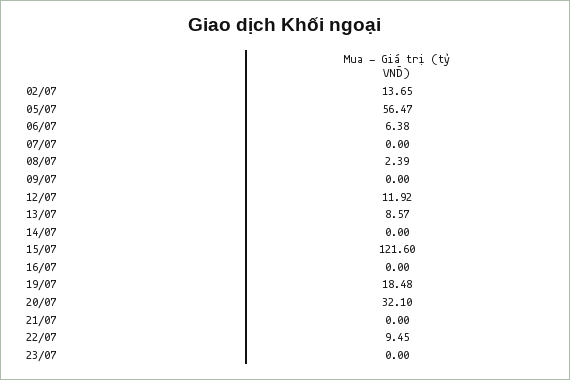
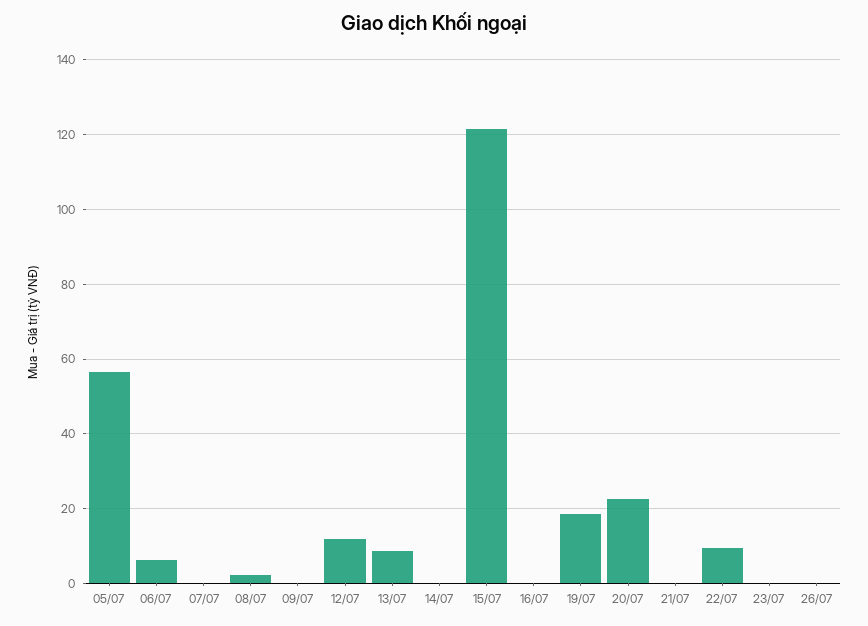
02/07: 13.65 -> none
20/07: 32.1 -> 22
26/07: none -> 0

